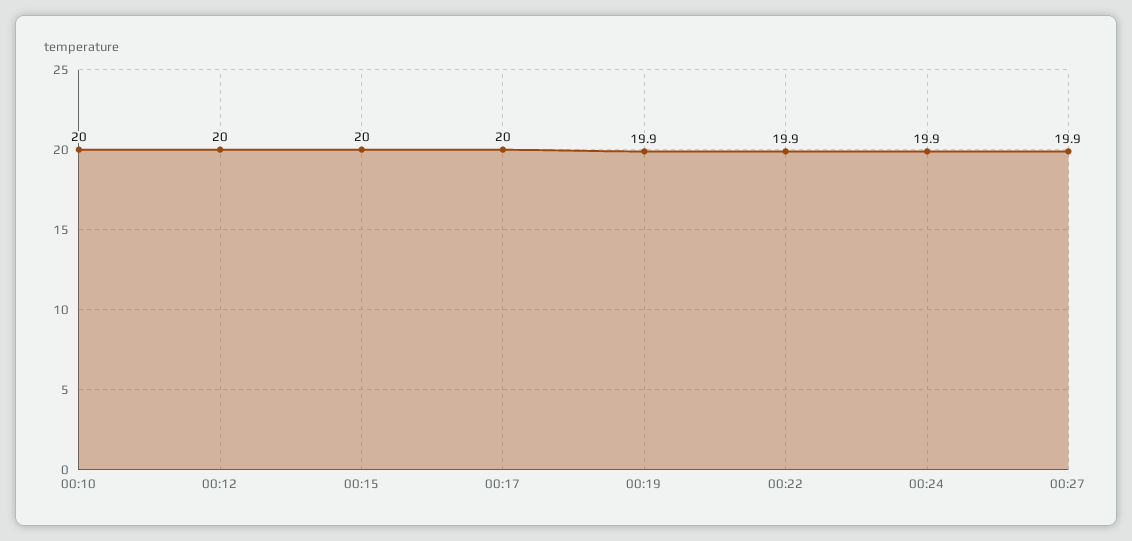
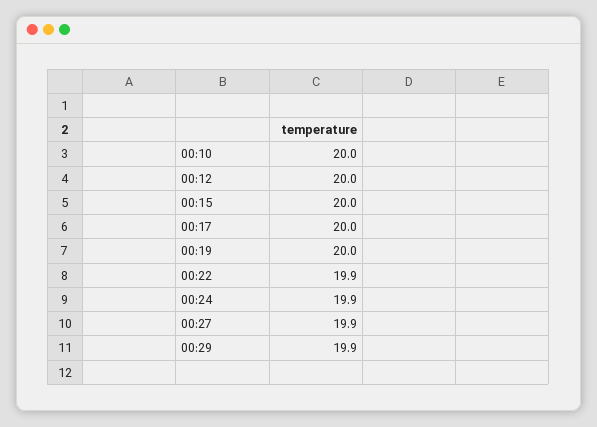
00:19: 19.9 -> 20
00:29: none -> 19.9

